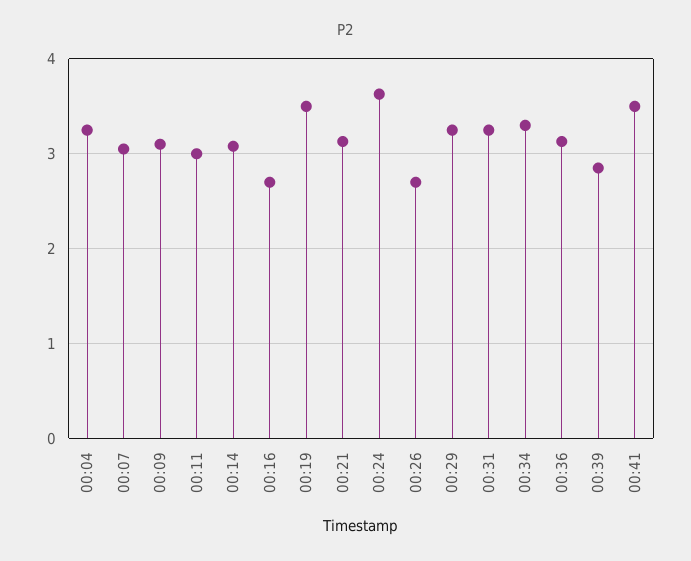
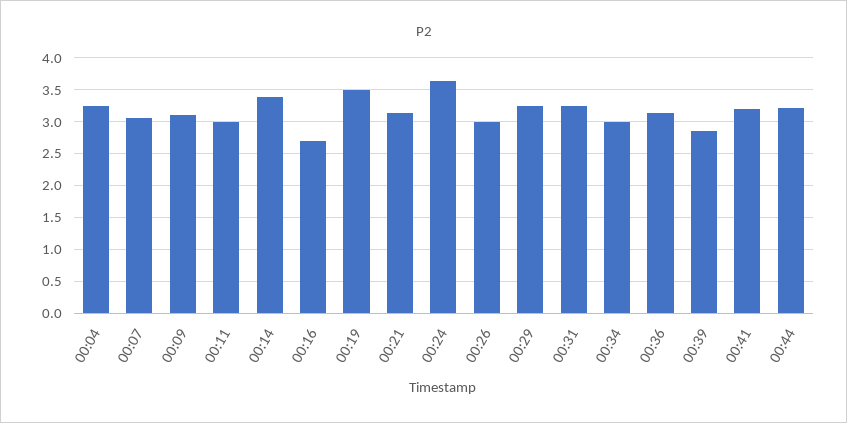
00:14: 3.1 -> 3.4
00:26: 2.7 -> 3
00:34: 3.3 -> 3
00:41: 3.5 -> 3.2
00:44: none -> 3.2

